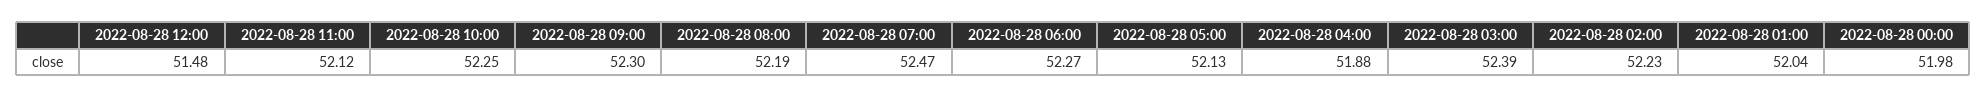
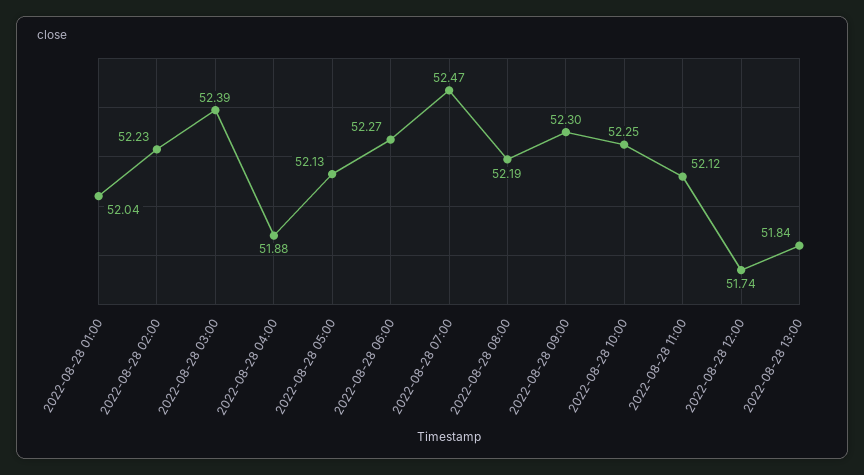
2022-08-28 12:00: 51.48 -> 51.74
2022-08-28 00:00: 51.98 -> none
2022-08-28 13:00: none -> 51.84

